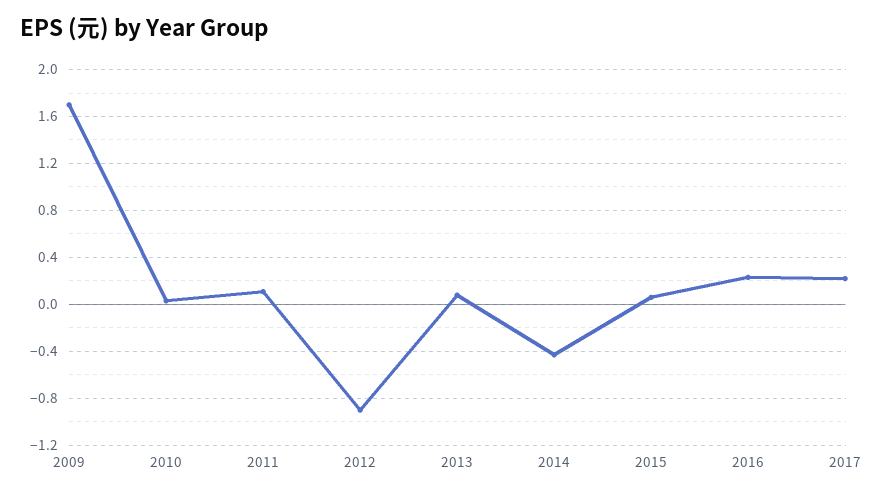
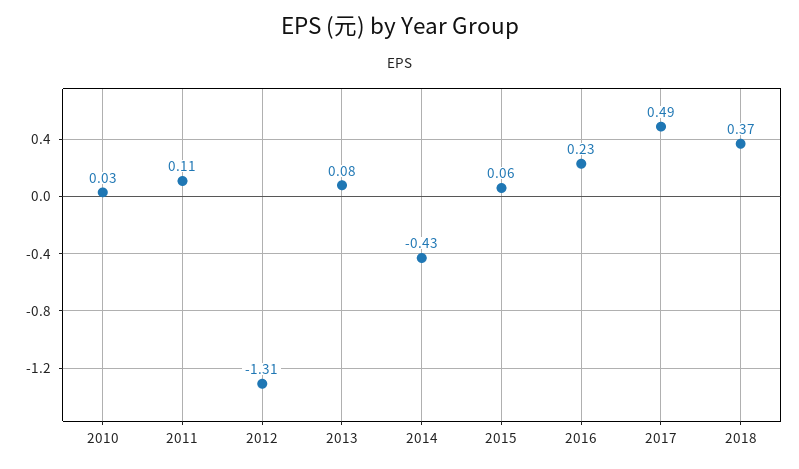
2009: 1.7 -> none
2012: -0.9 -> -1.31
2017: 0.2 -> 0.49
2018: none -> 0.37

